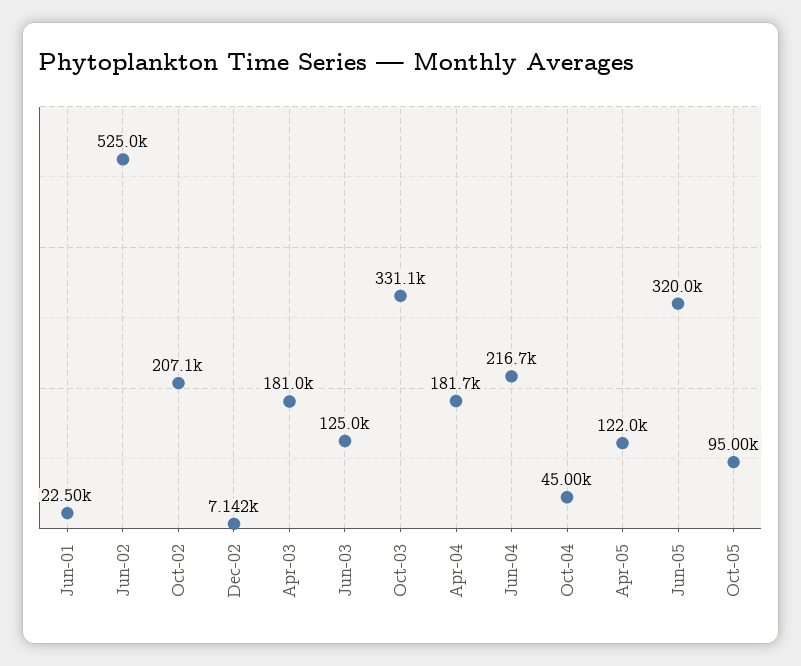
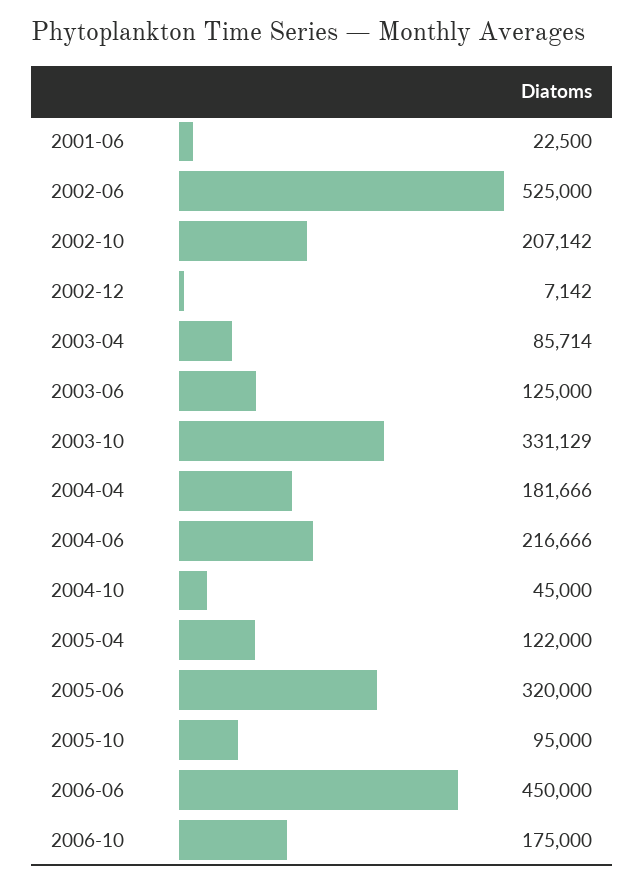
Apr-03: 181000 -> 85714
2006-06: none -> 450000
2006-10: none -> 175000

